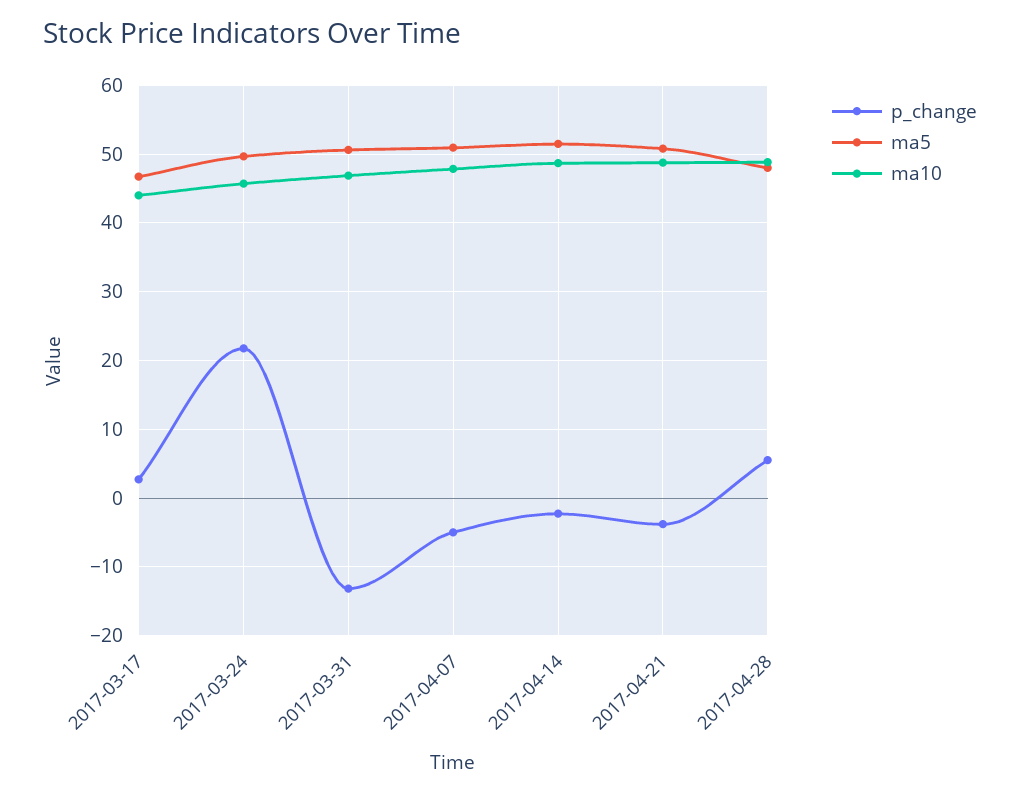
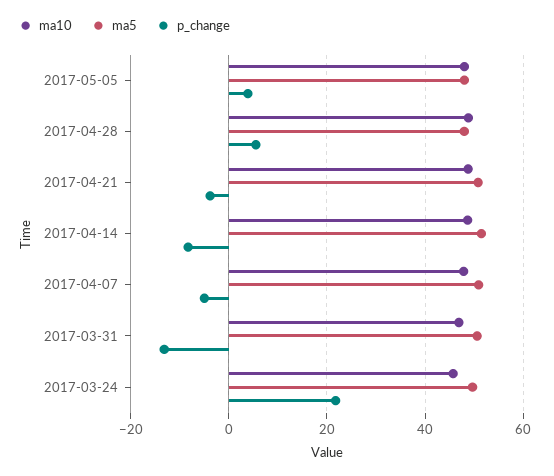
p_change, 2017-03-17: 3 -> none
ma5, 2017-03-17: 47 -> none
ma10, 2017-03-17: 44 -> none
p_change, 2017-04-14: -2 -> -8
ma10, 2017-05-05: none -> 48
ma5, 2017-05-05: none -> 48
p_change, 2017-05-05: none -> 4

